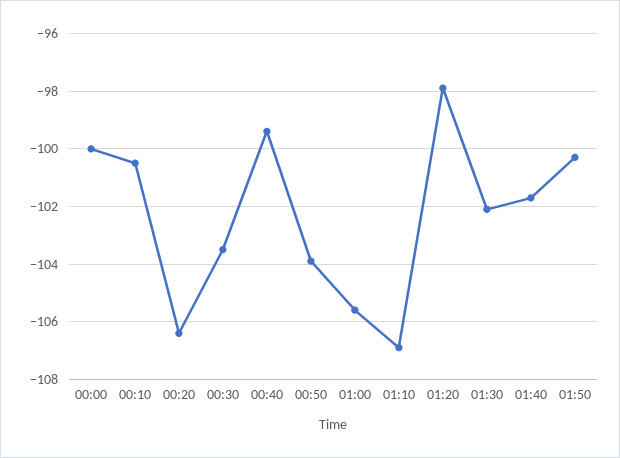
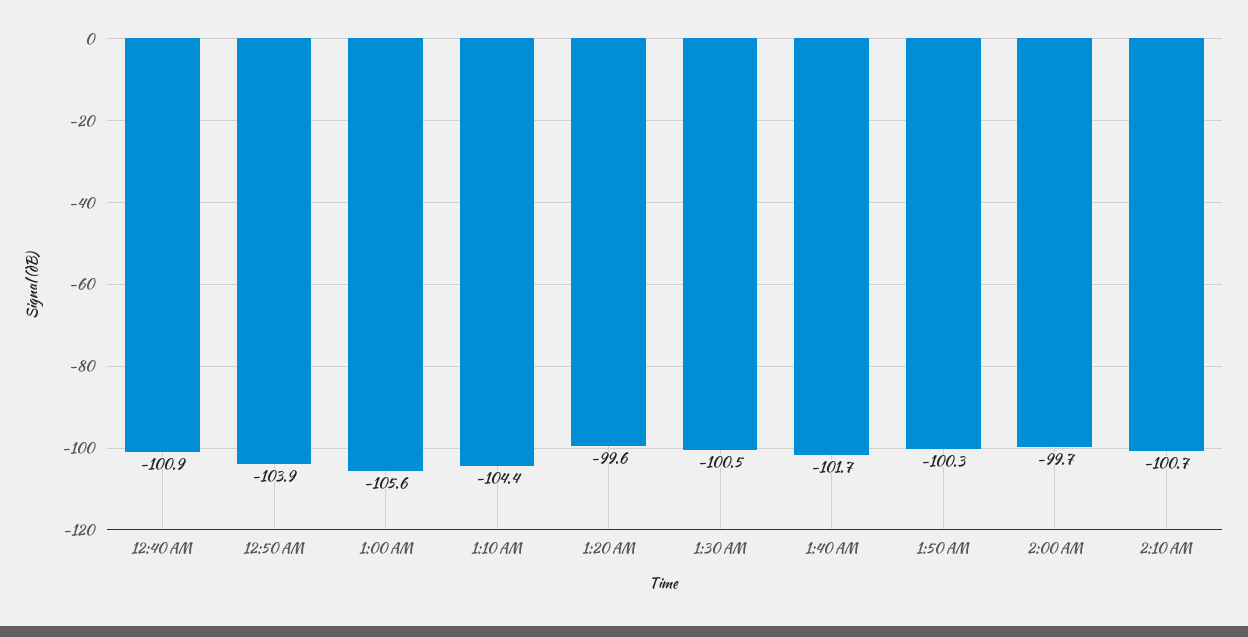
00:00: -100 -> none
00:10: -100.5 -> none
00:20: -106.5 -> none
00:30: -103.5 -> none
00:40: -99.5 -> -100.9
01:10: -107 -> -104.4
01:20: -98 -> -99.6
01:30: -102 -> -100.5
2:00 AM: none -> -99.7
2:10 AM: none -> -100.7

